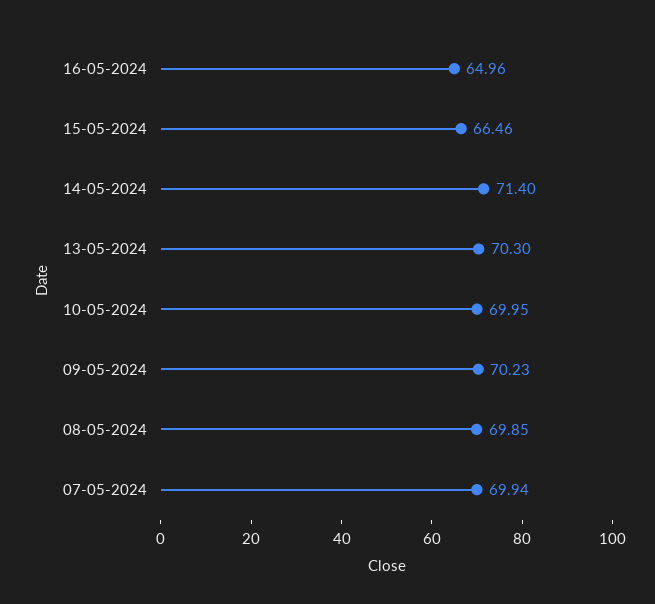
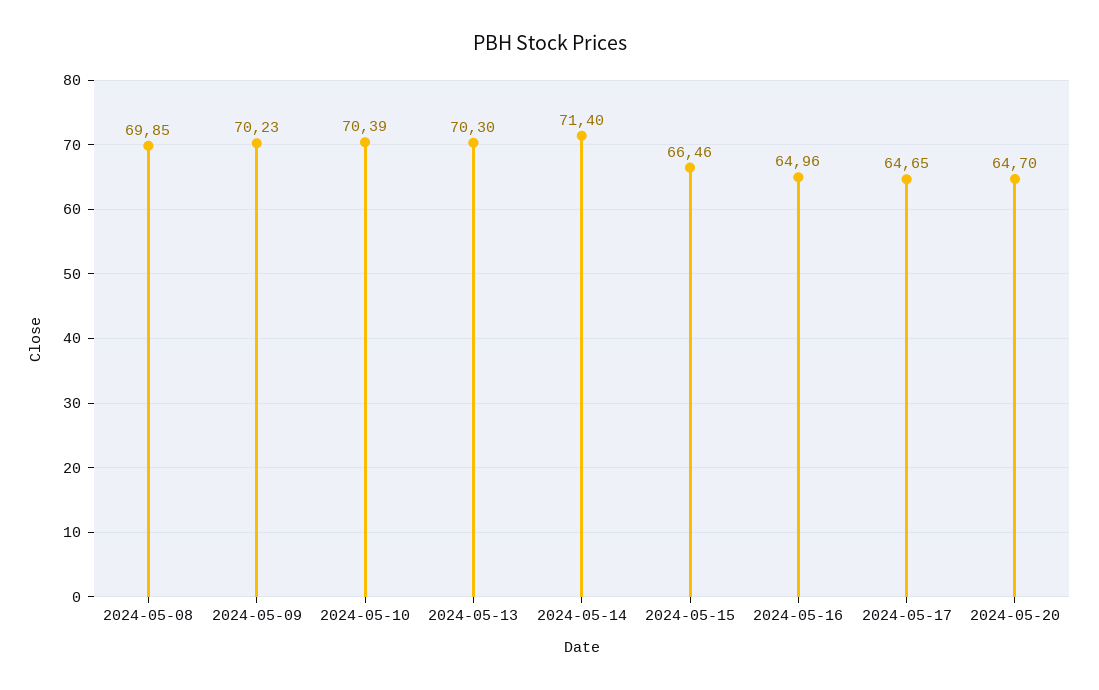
10-05-2024: 69.95 -> 70.39
07-05-2024: 69.94 -> none
2024-05-17: none -> 64.65
2024-05-20: none -> 64.7

